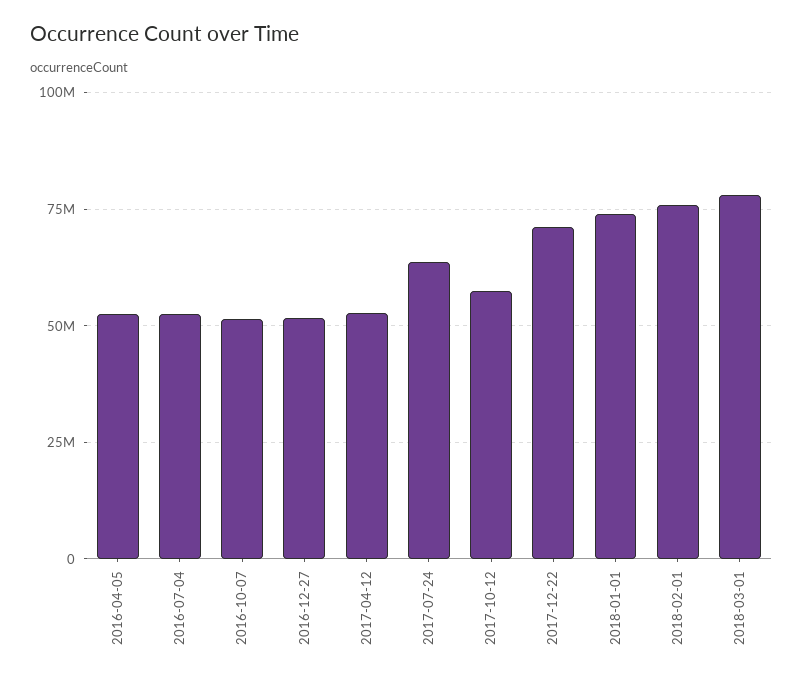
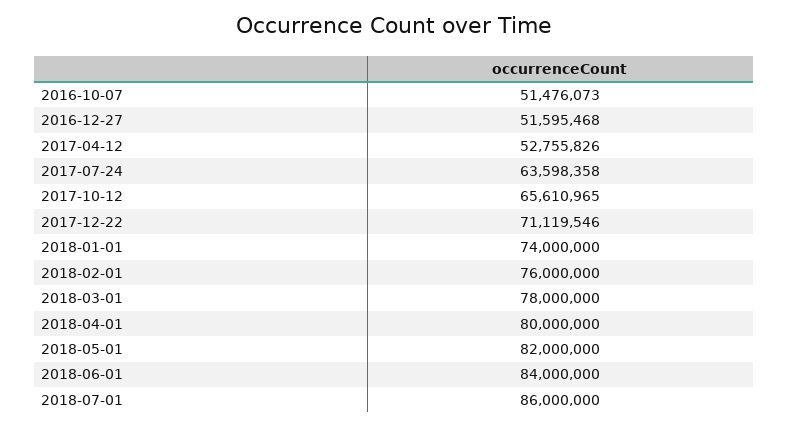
2016-04-05: 52500000 -> none
2016-07-04: 52500000 -> none
2017-10-12: 57500000 -> 65610965
2018-04-01: none -> 80000000
2018-05-01: none -> 82000000
2018-06-01: none -> 84000000
2018-07-01: none -> 86000000

